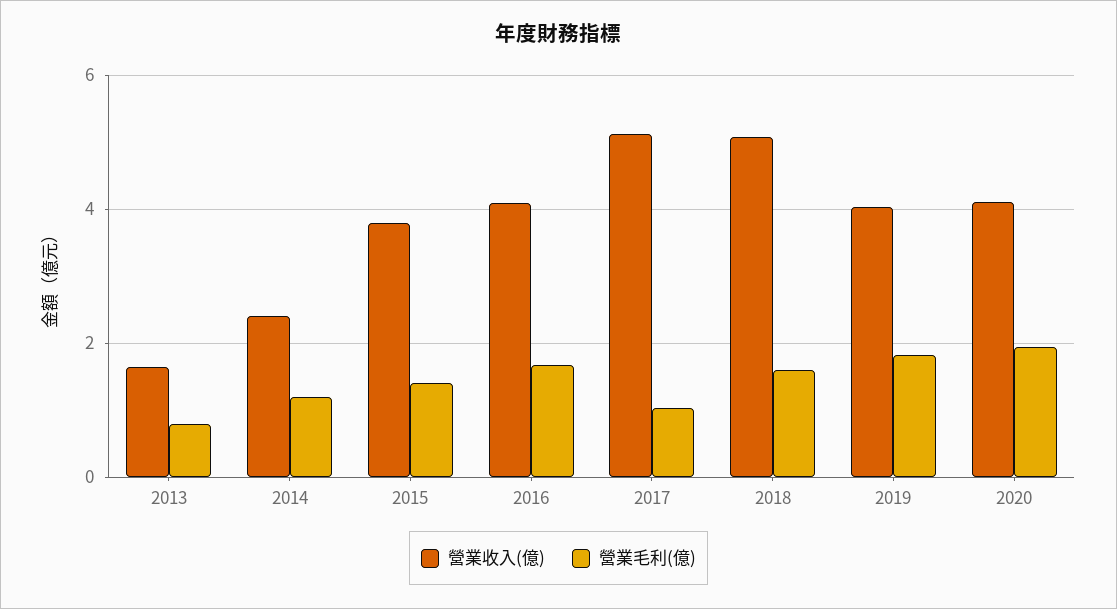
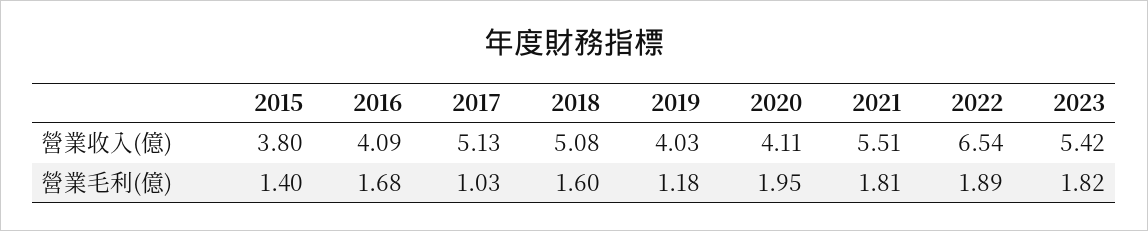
營業收入(億), 2013: 1.6 -> none
營業毛利(億), 2013: 0.8 -> none
營業收入(億), 2014: 2.4 -> none
營業毛利(億), 2014: 1.2 -> none
營業毛利(億), 2019: 1.8 -> 1.18
營業收入(億), 2021: none -> 5.51
營業收入(億), 2022: none -> 6.54
營業收入(億), 2023: none -> 5.42
營業毛利(億), 2021: none -> 1.81
營業毛利(億), 2022: none -> 1.89
營業毛利(億), 2023: none -> 1.82

